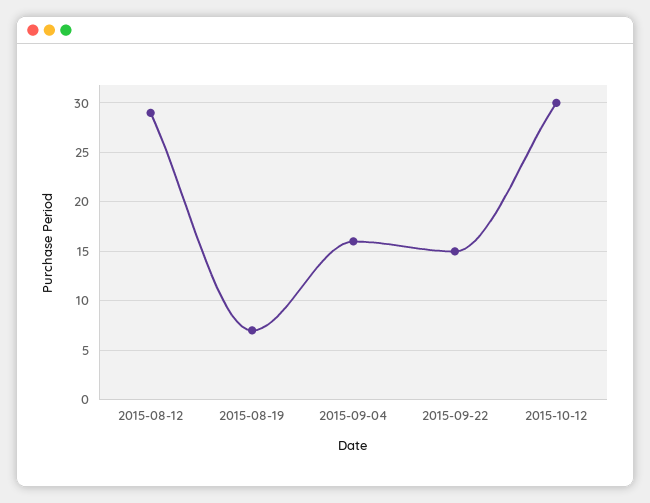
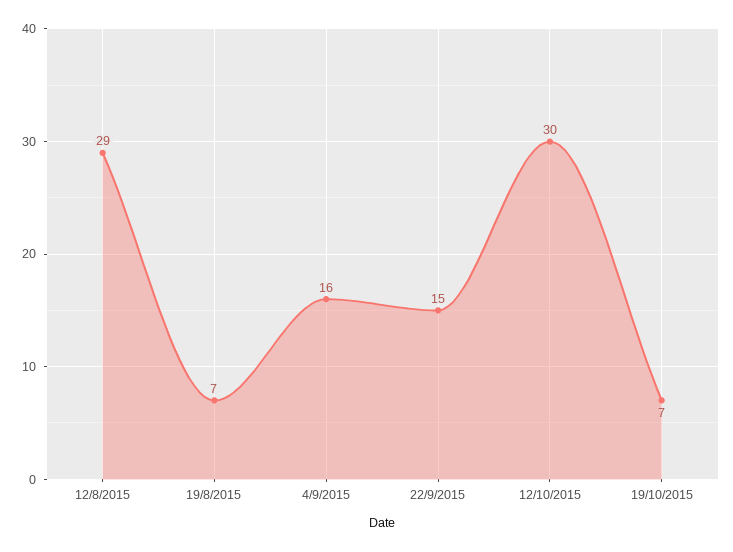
19/10/2015: none -> 7

